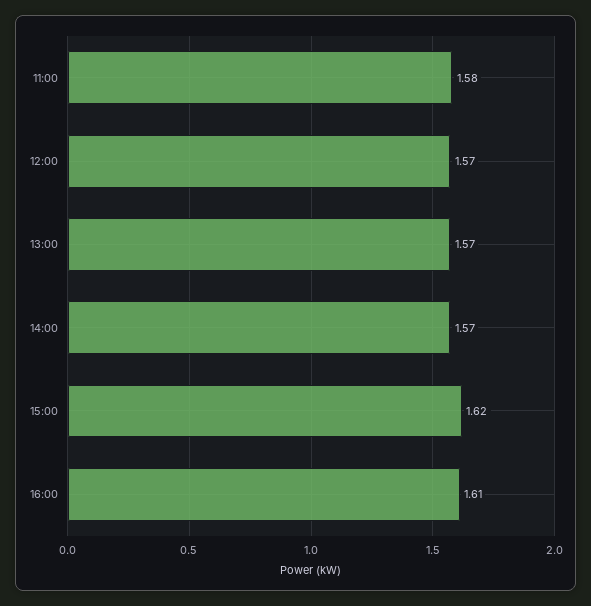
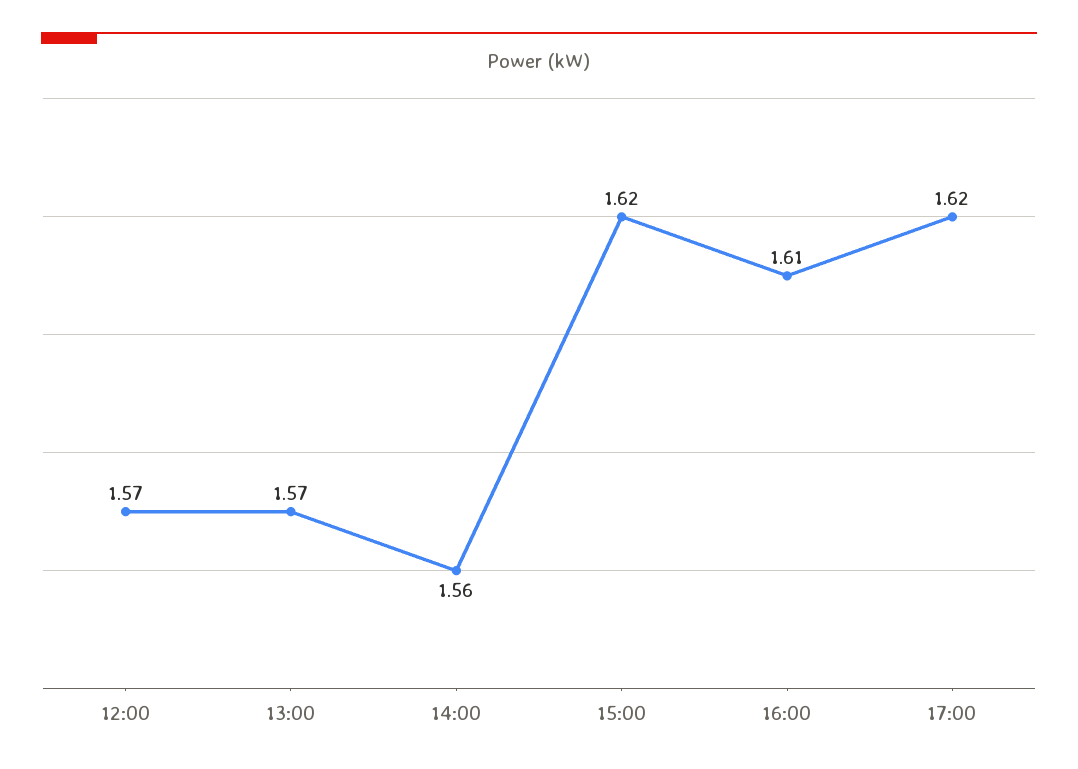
11:00: 1.58 -> none
14:00: 1.57 -> 1.56
17:00: none -> 1.62

